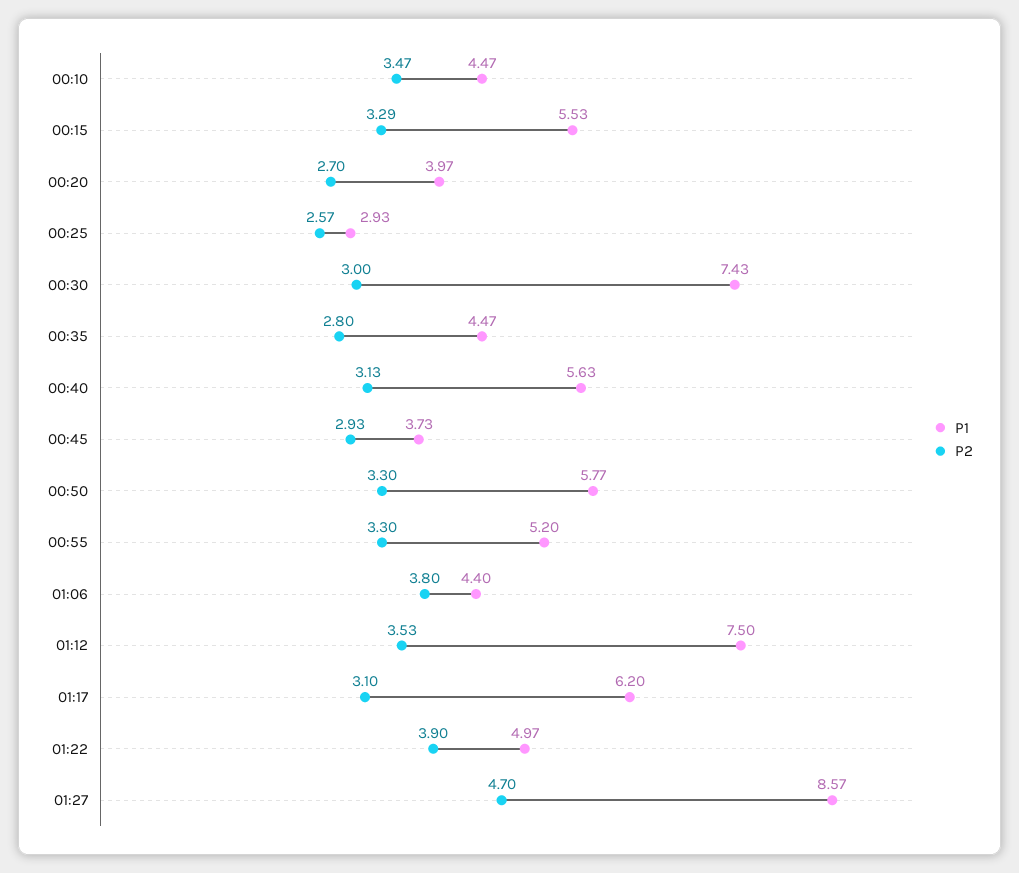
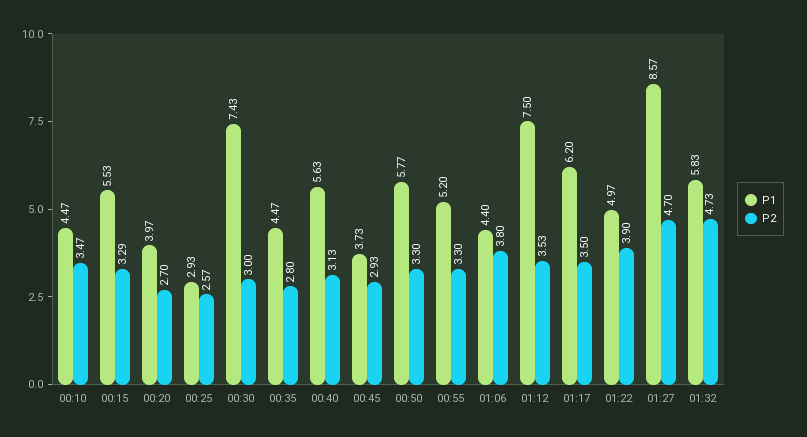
P2, 01:17: 3.1 -> 3.5
P1, 01:32: none -> 5.83
P2, 01:32: none -> 4.73

